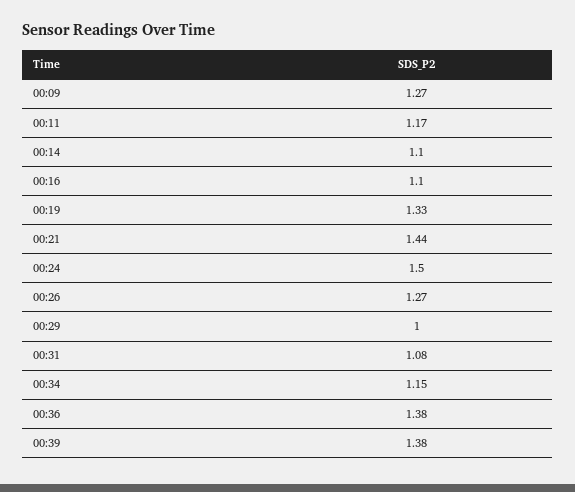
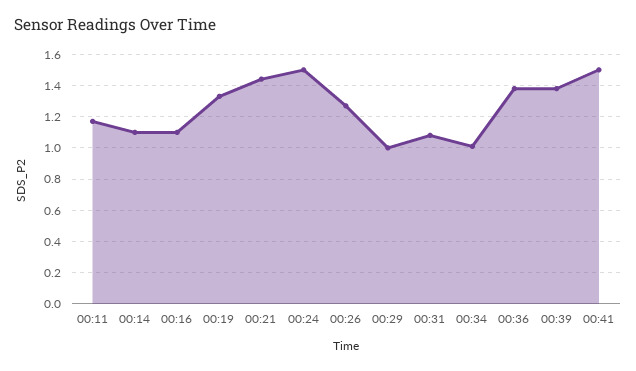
00:09: 1.27 -> none
00:34: 1.15 -> 1
00:41: none -> 1.5

